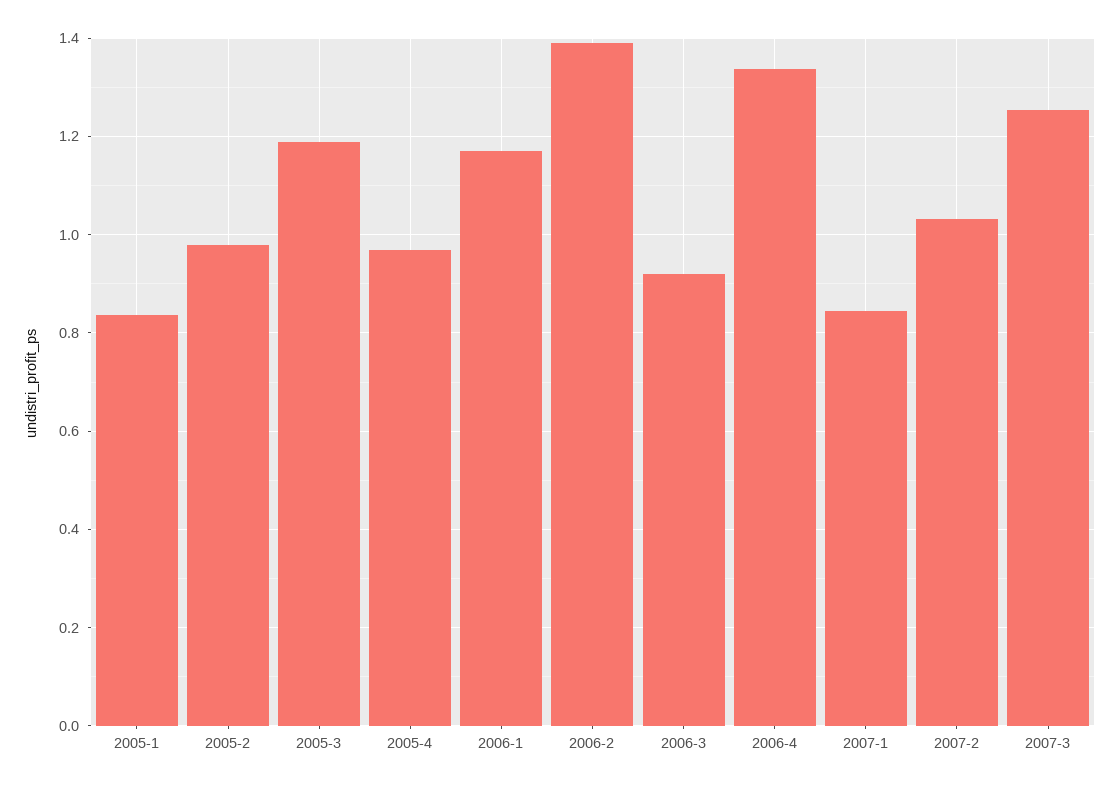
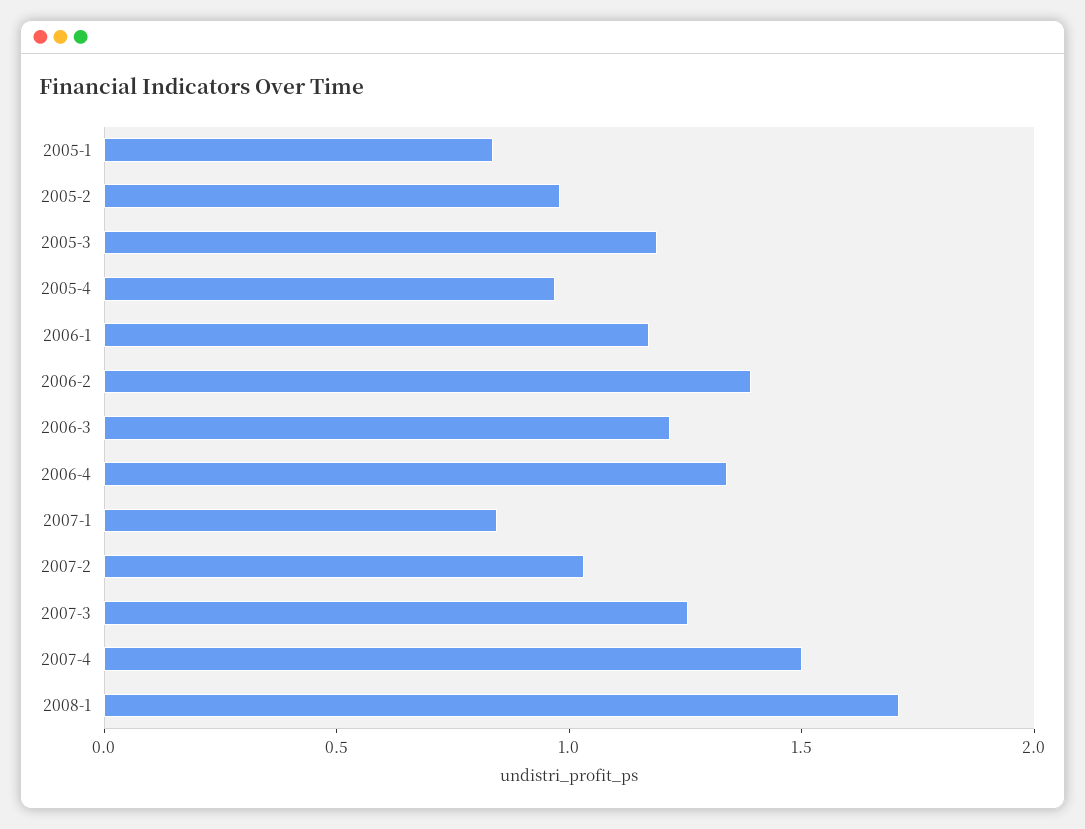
2006-3: 0.92 -> 1.2
2007-4: none -> 1.5
2008-1: none -> 1.7

